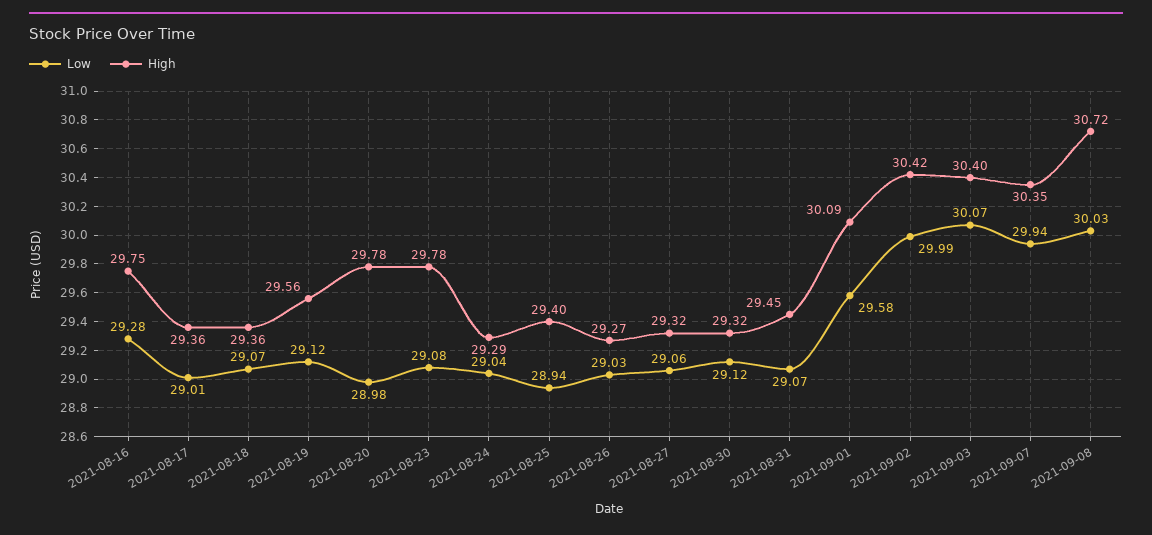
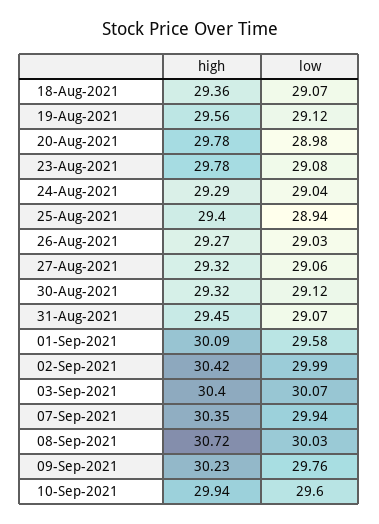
Low, 2021-08-16: 29.28 -> none
High, 2021-08-16: 29.75 -> none
Low, 2021-08-17: 29.01 -> none
High, 2021-08-17: 29.36 -> none
High, 09-Sep-2021: none -> 30.23
Low, 09-Sep-2021: none -> 29.76
High, 10-Sep-2021: none -> 29.94
Low, 10-Sep-2021: none -> 29.6

